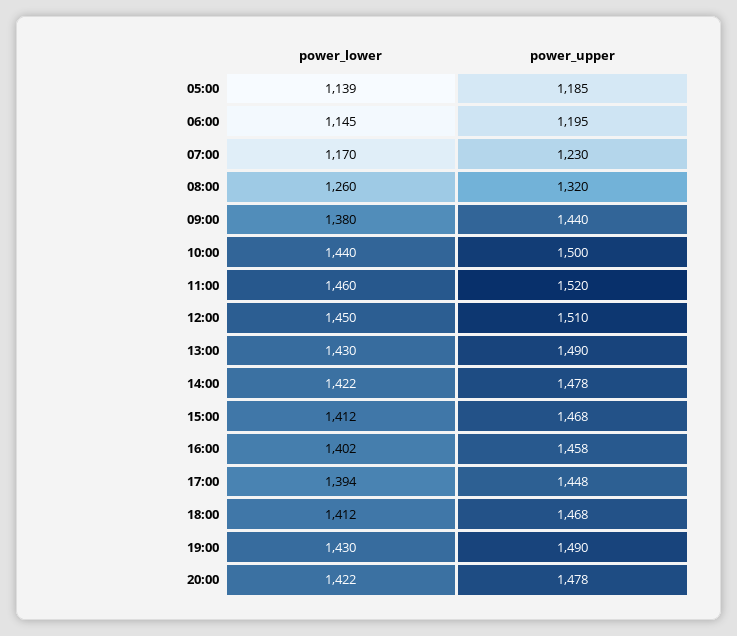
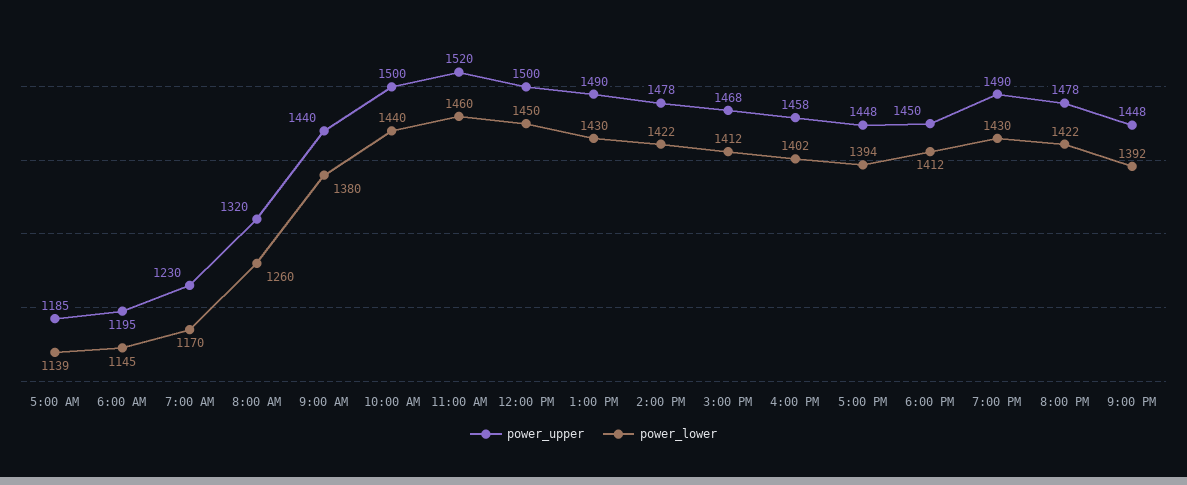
power_upper, 12:00: 1510 -> 1500
power_upper, 18:00: 1468 -> 1450
power_upper, 9:00 PM: none -> 1448
power_lower, 9:00 PM: none -> 1392

